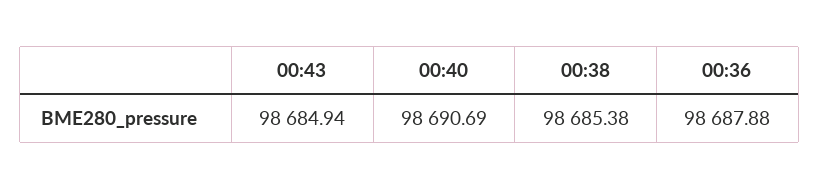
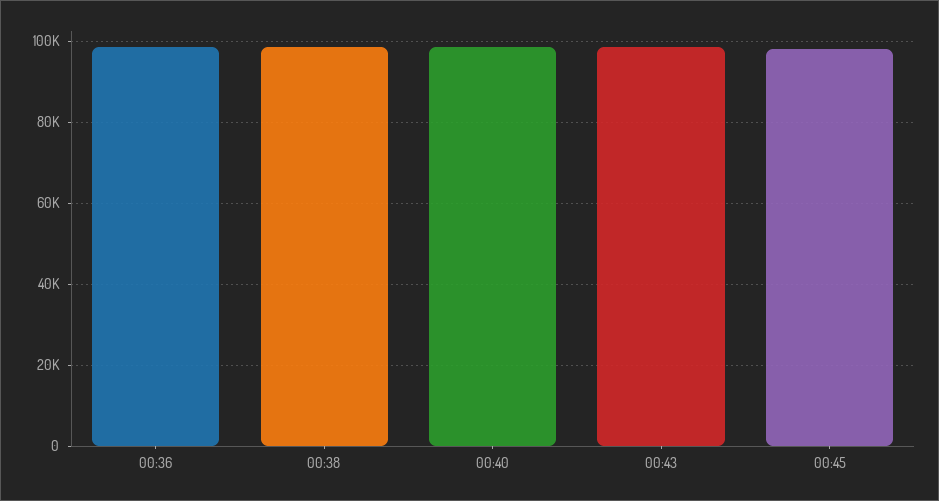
00:45: none -> 98000

